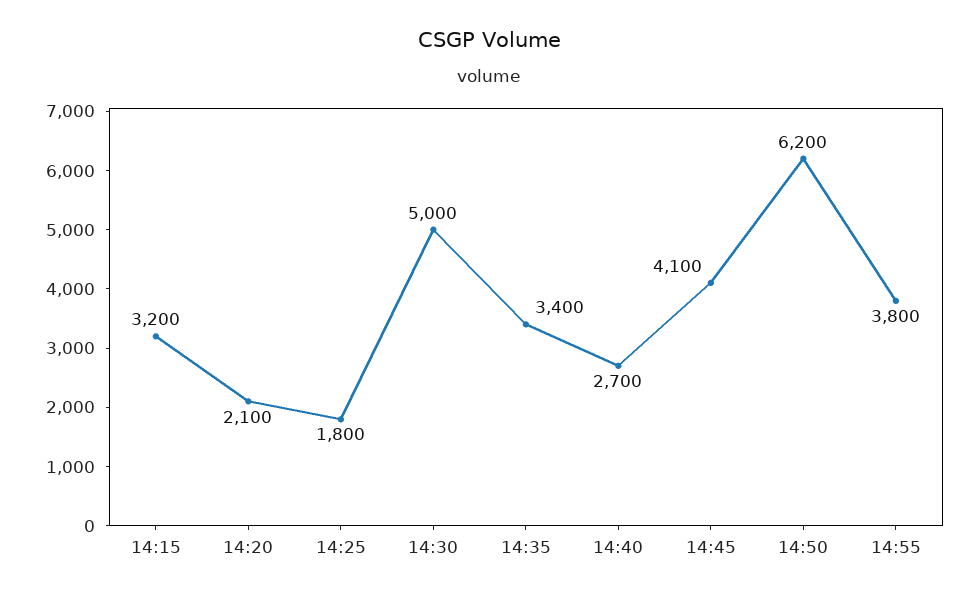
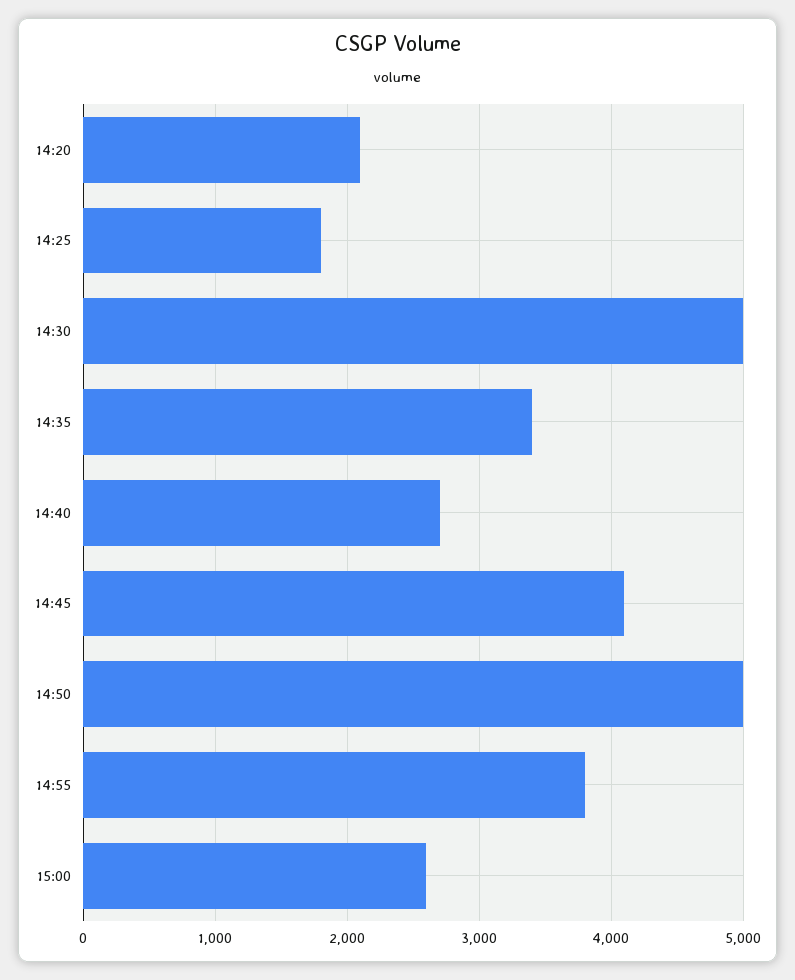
14:15: 3200 -> none
14:50: 6200 -> 5000
15:00: none -> 2600

